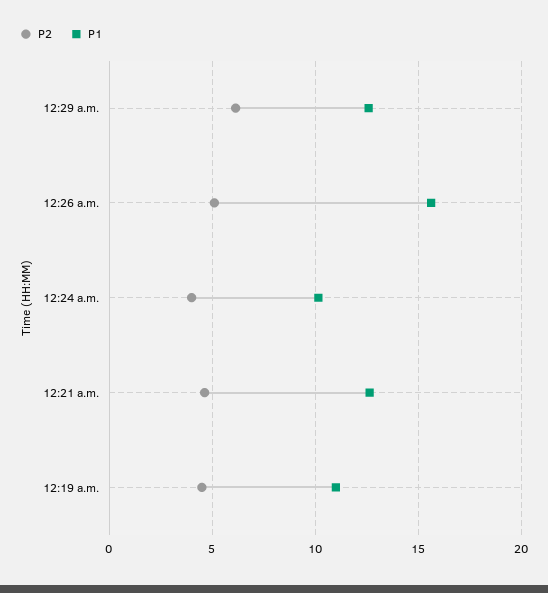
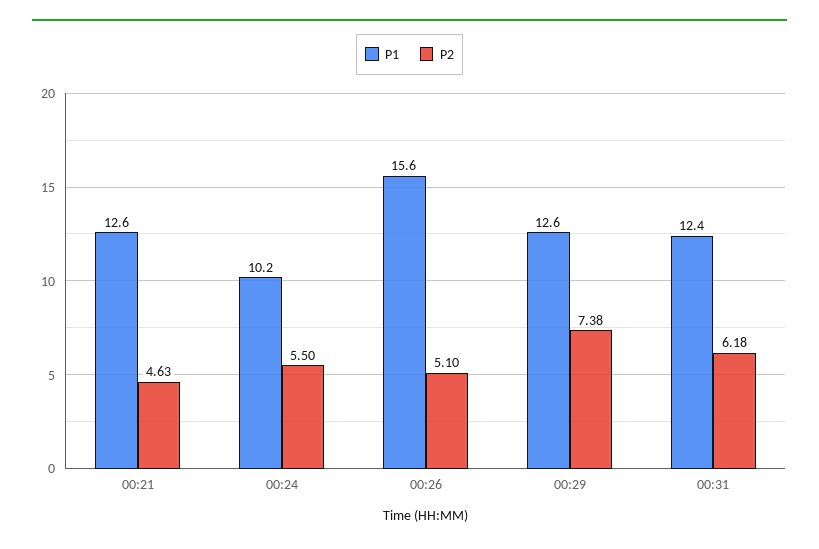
P2, 12:29 a.m.: 6 -> 7.38
P2, 12:24 a.m.: 4 -> 5.5
P2, 12:19 a.m.: 4.5 -> none
P1, 12:19 a.m.: 11 -> none
P1, 00:31: none -> 12.4
P2, 00:31: none -> 6.18

